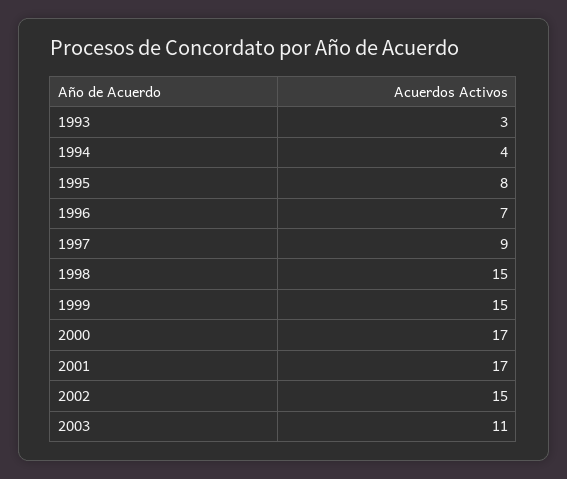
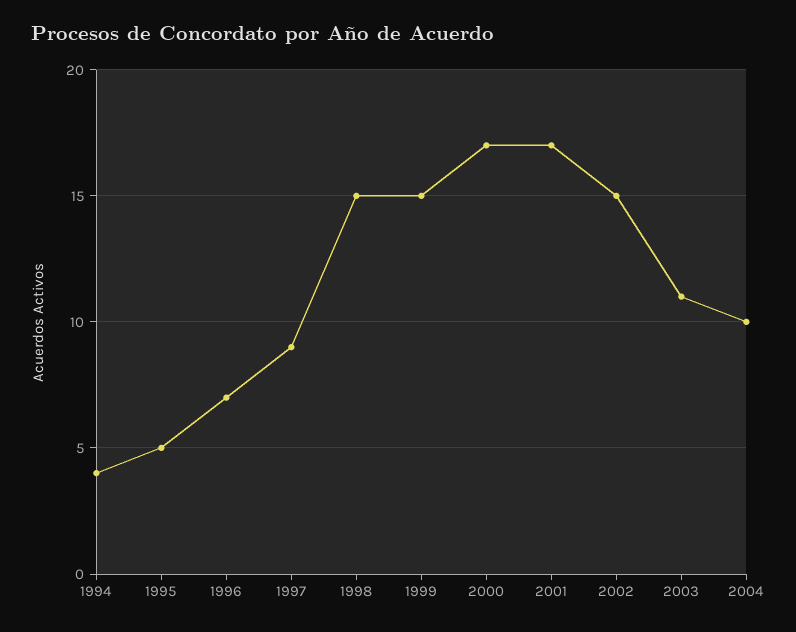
1993: 3 -> none
1995: 8 -> 5
2004: none -> 10

